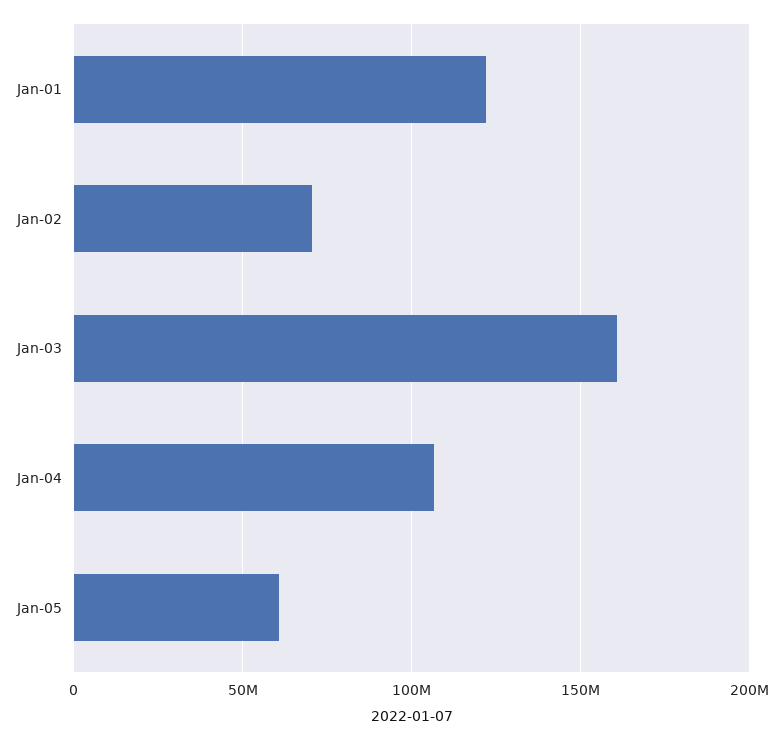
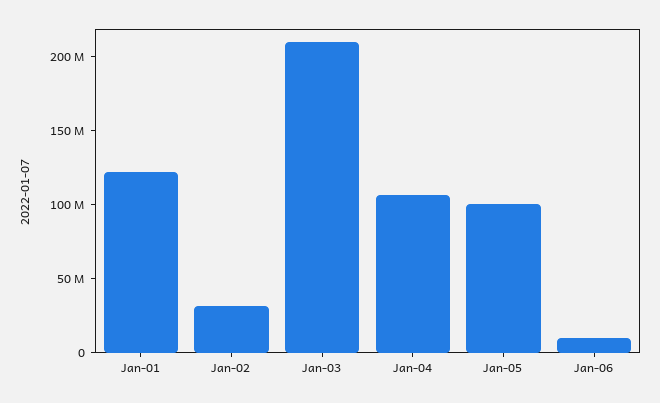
Jan-02: 70000000 -> 30000000
Jan-03: 160000000 -> 210000000
Jan-05: 60000000 -> 100000000
Jan-06: none -> 10000000

